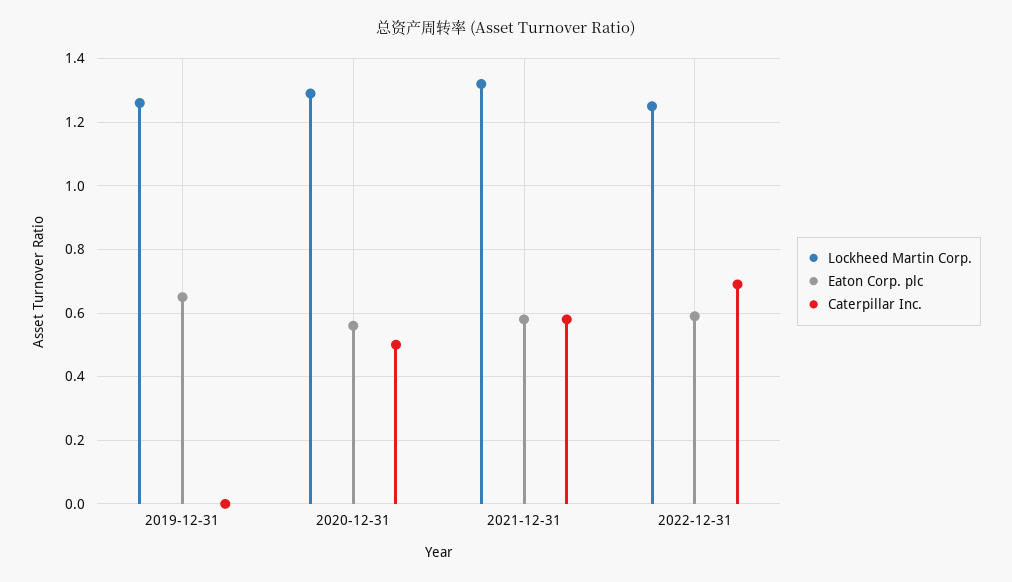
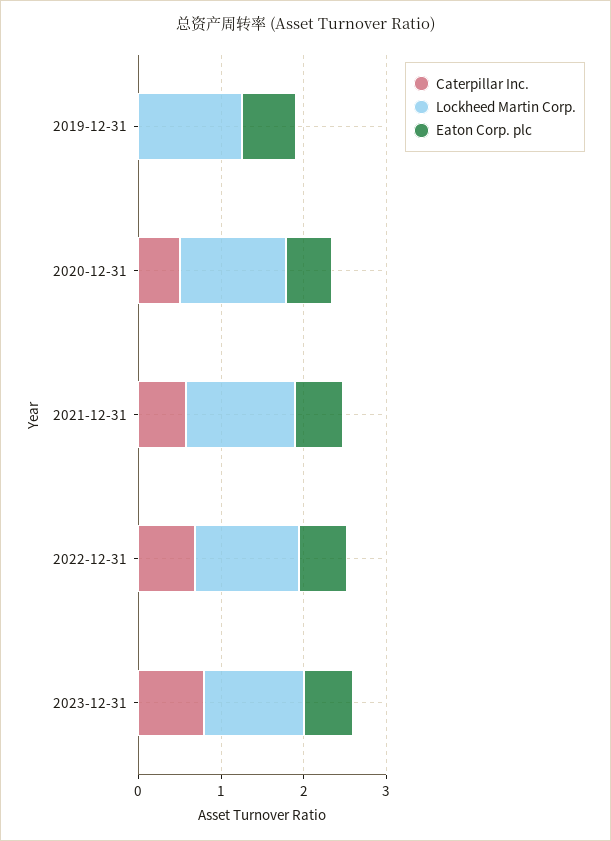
Caterpillar Inc., 2023-12-31: none -> 0.8
Lockheed Martin Corp., 2023-12-31: none -> 1.2
Eaton Corp. plc, 2023-12-31: none -> 0.6

